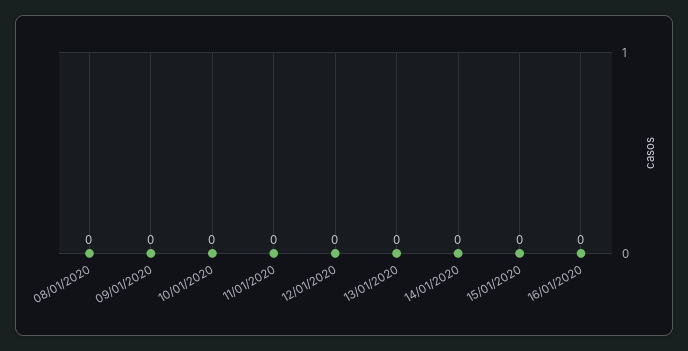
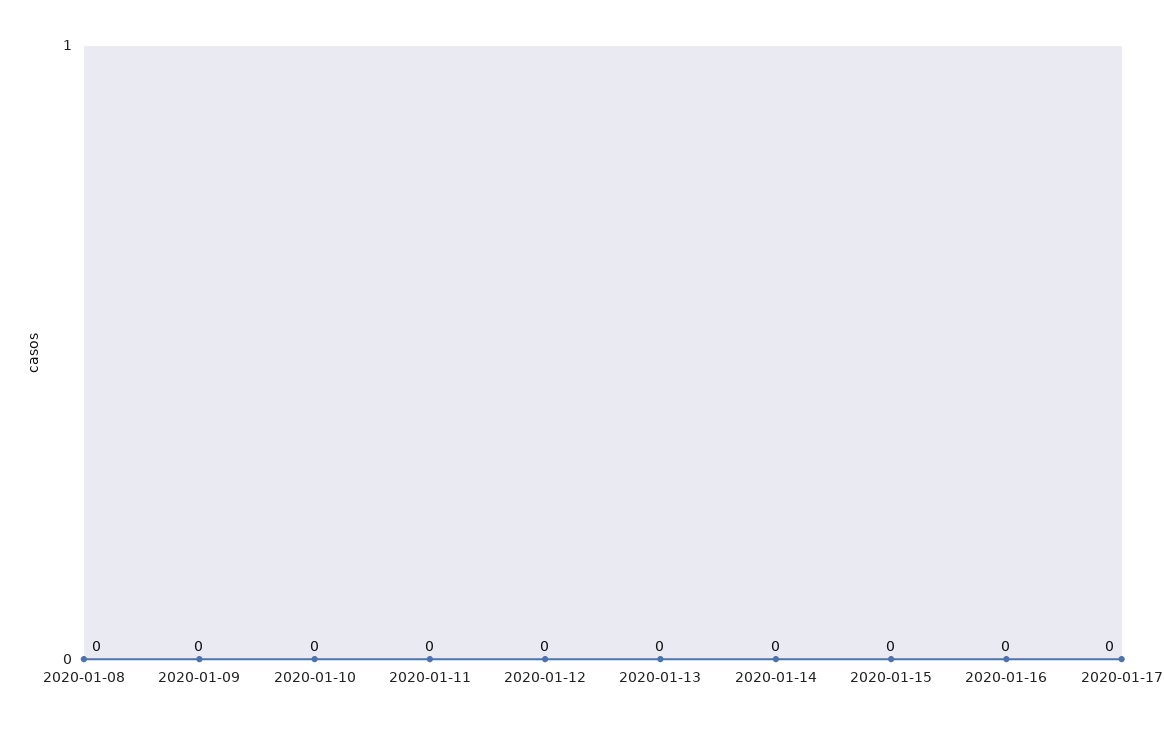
2020-01-17: none -> 0

